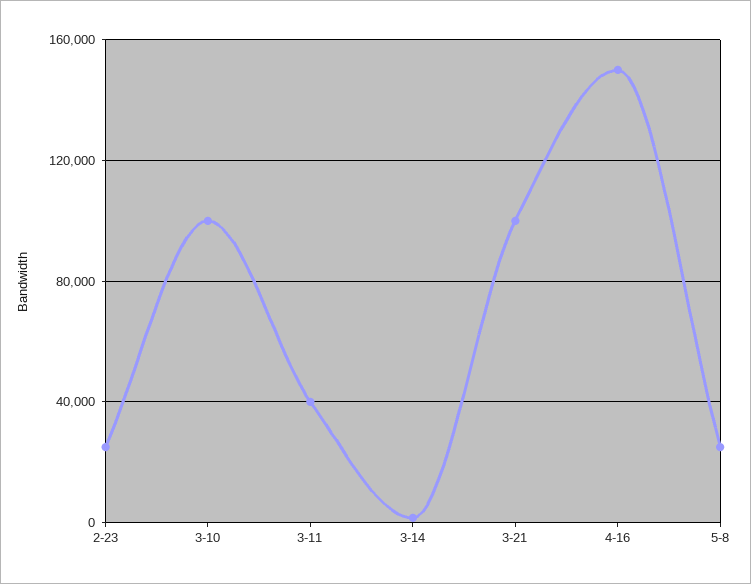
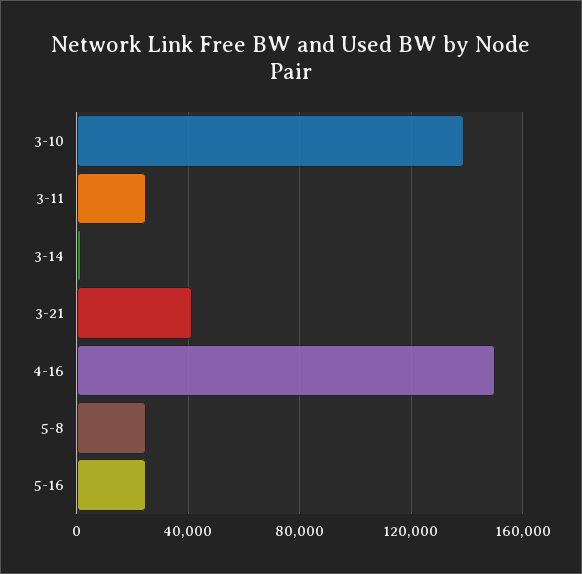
2-23: 25000 -> none
3-10: 100000 -> 140000
3-11: 40000 -> 25000
3-21: 100000 -> 40000
5-16: none -> 25000

